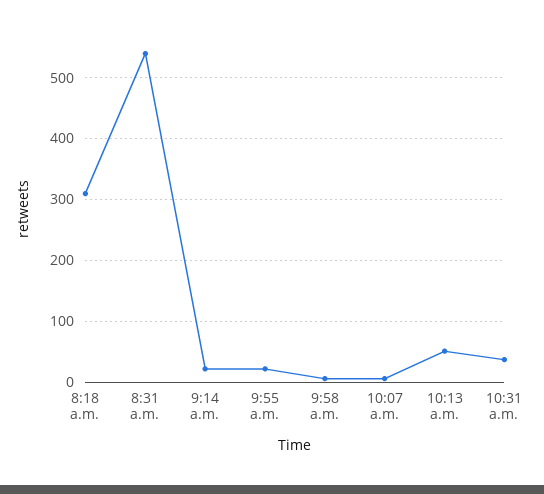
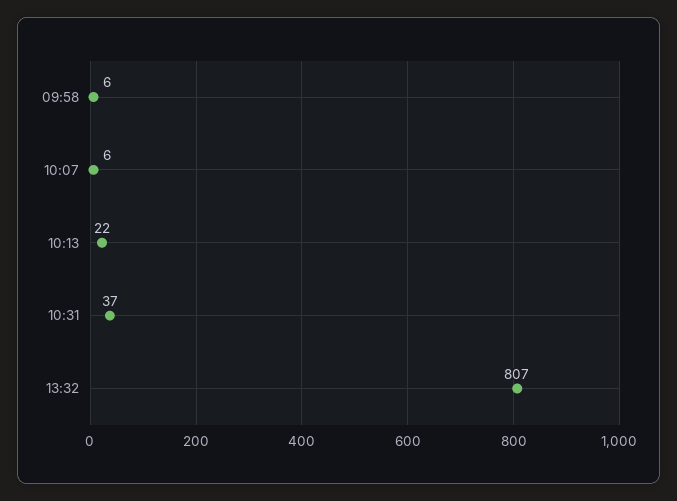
8:18 a.m.: 310 -> none
8:31 a.m.: 540 -> none
9:14 a.m.: 20 -> none
9:55 a.m.: 20 -> none
10:13 a.m.: 50 -> 22
13:32: none -> 807

